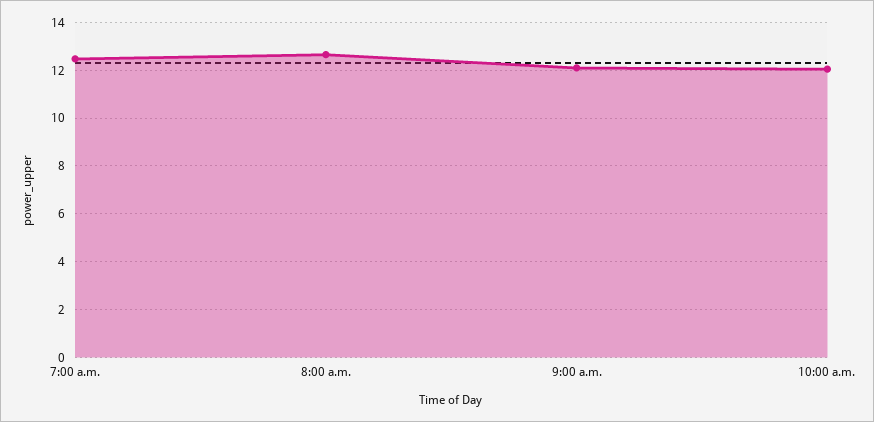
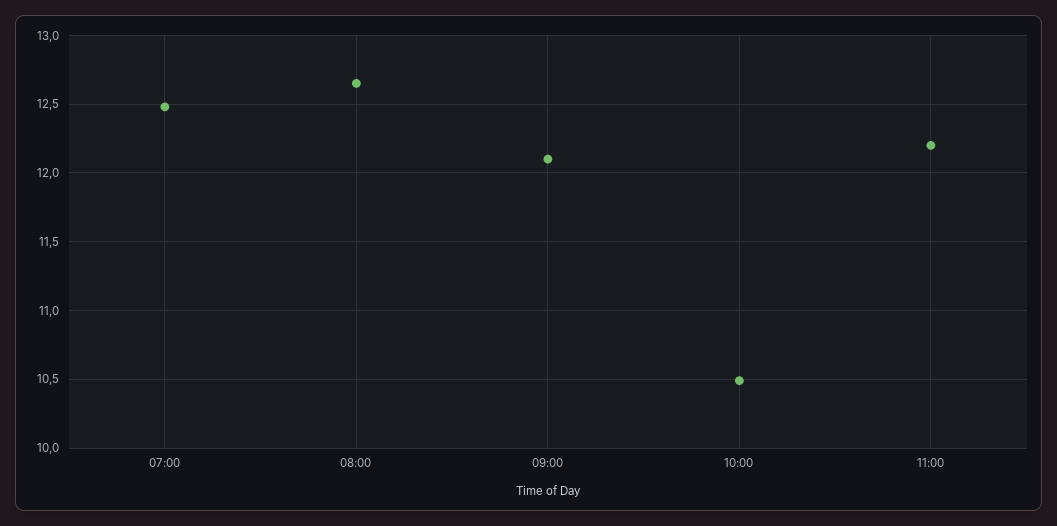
10:00 a.m.: 12 -> 10.5
11:00: none -> 12.2

